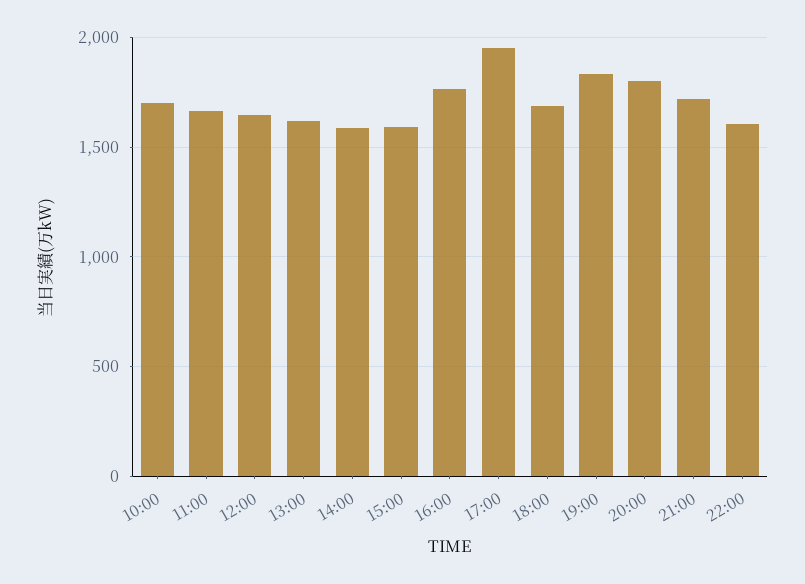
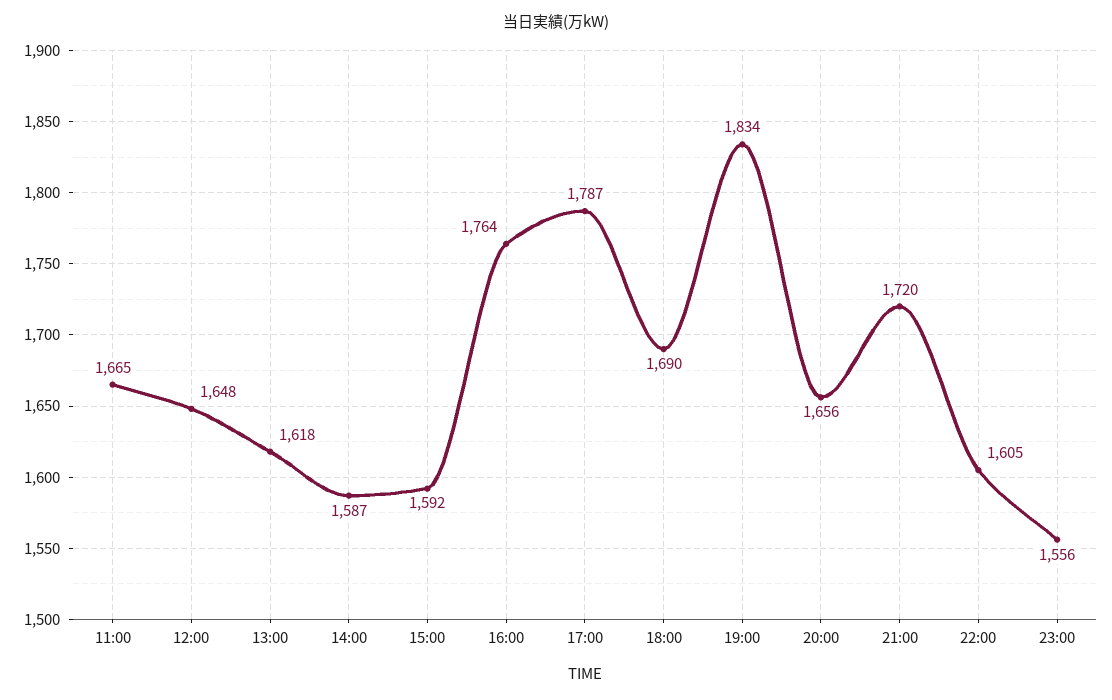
10:00: 1700 -> none
17:00: 1950 -> 1787
20:00: 1800 -> 1656
23:00: none -> 1556

